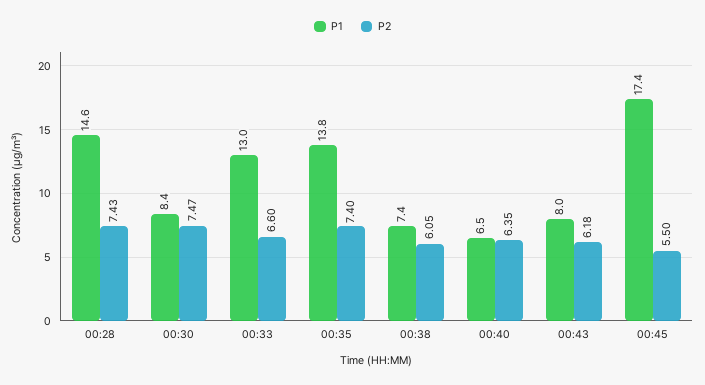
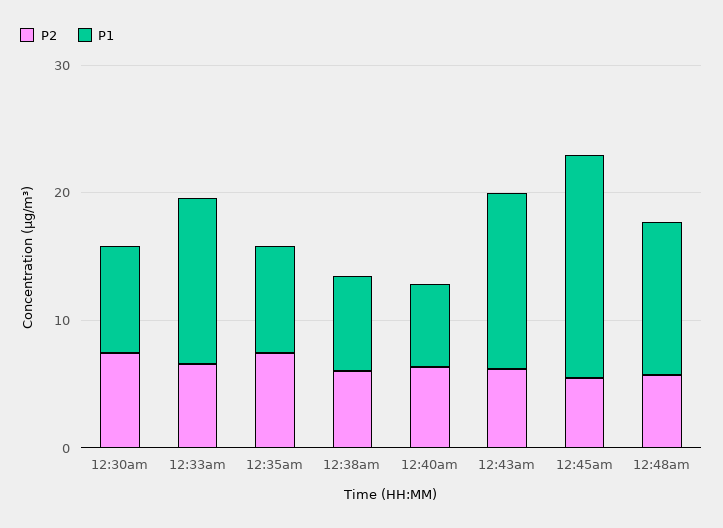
P1, 00:28: 14.6 -> none
P2, 00:28: 7.43 -> none
P1, 00:35: 13.8 -> 8
P1, 00:43: 8 -> 14
P2, 12:48am: none -> 6
P1, 12:48am: none -> 12

